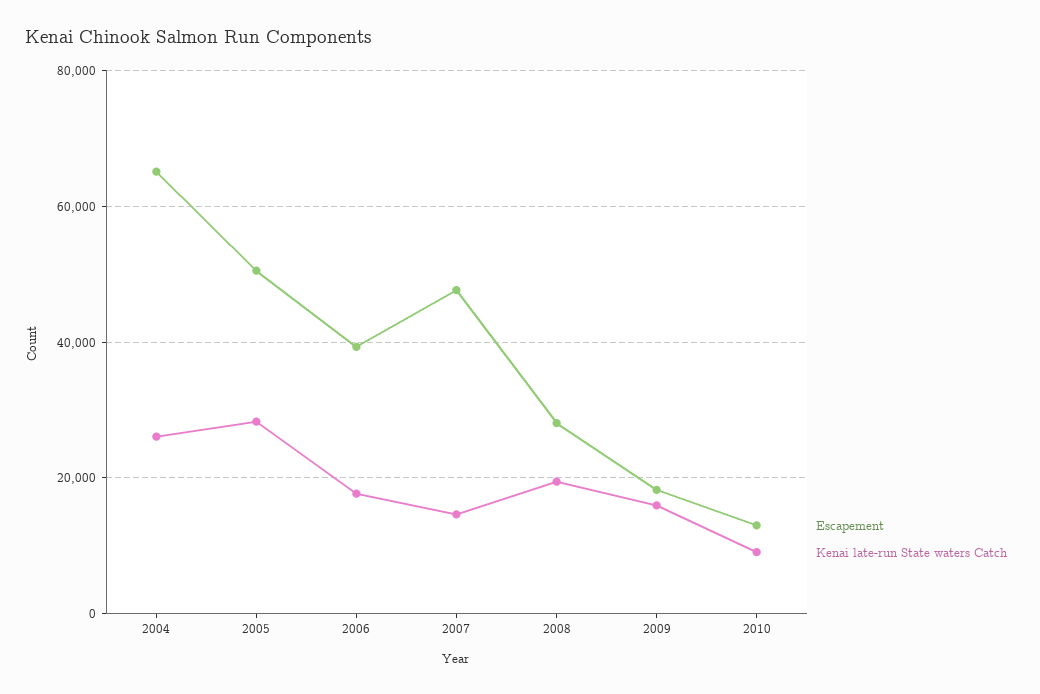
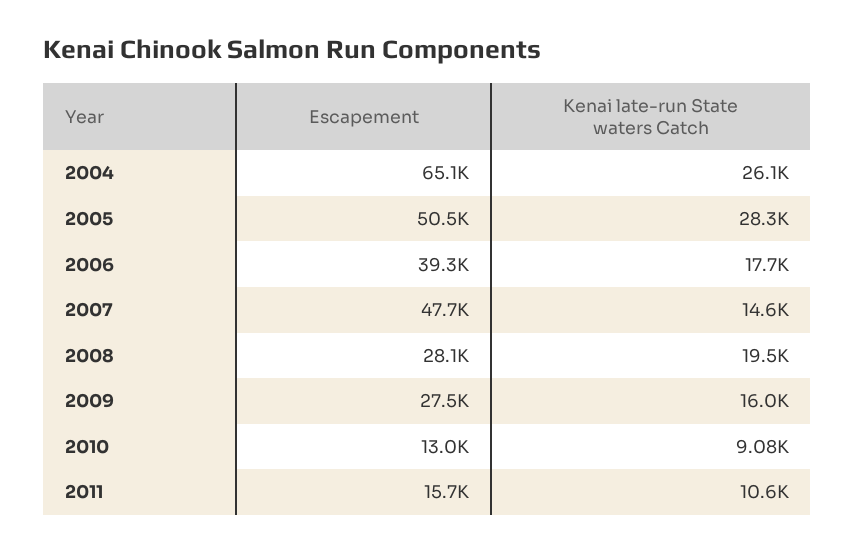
Escapement, 2009: 18000 -> 27500
Escapement, 2011: none -> 15700
Kenai late-run State waters Catch, 2011: none -> 10600

